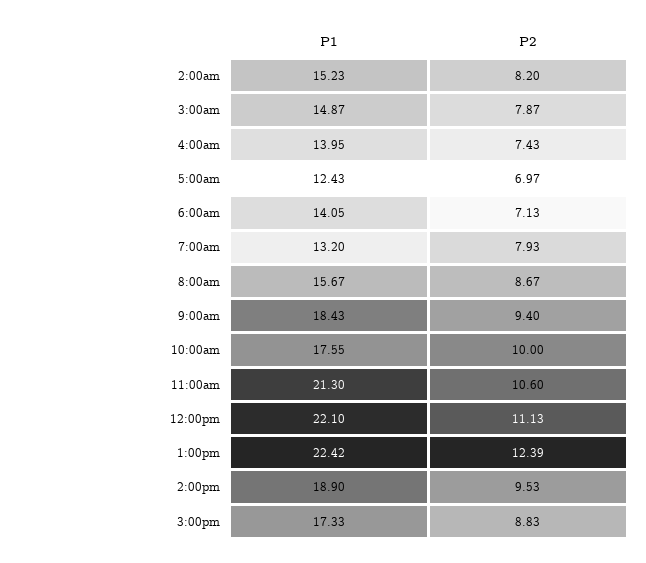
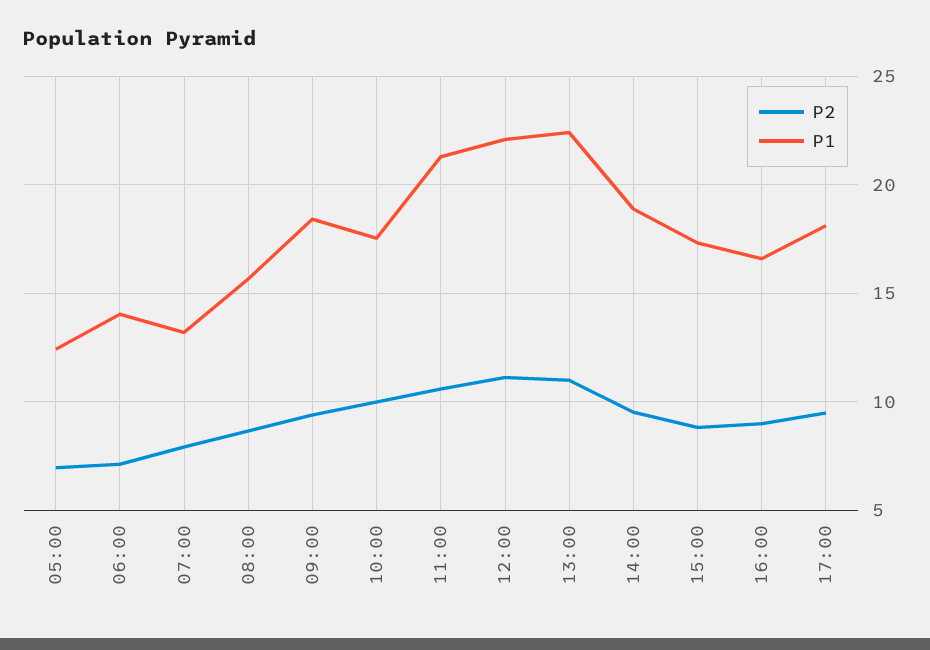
P1, 2:00am: 15.23 -> none
P2, 2:00am: 8.2 -> none
P1, 3:00am: 14.87 -> none
P2, 3:00am: 7.87 -> none
P1, 4:00am: 13.95 -> none
P2, 4:00am: 7.43 -> none
P2, 1:00pm: 12.39 -> 11
P2, 16:00: none -> 9
P1, 16:00: none -> 16.5
P2, 17:00: none -> 9.5
P1, 17:00: none -> 18

